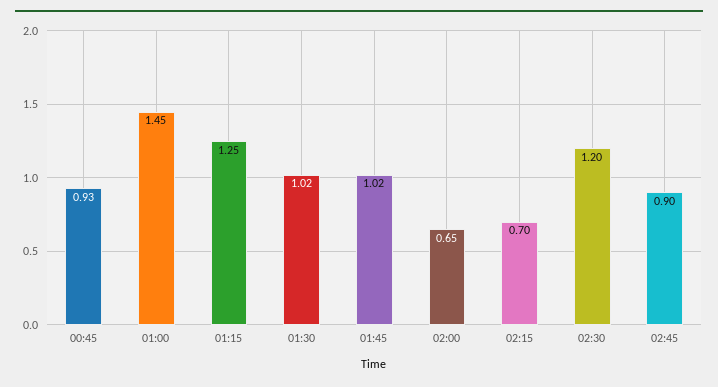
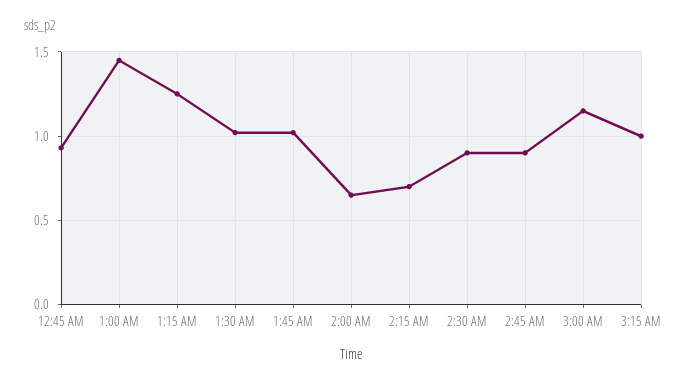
02:30: 1.2 -> 0.9
3:00 AM: none -> 1.15
3:15 AM: none -> 1

